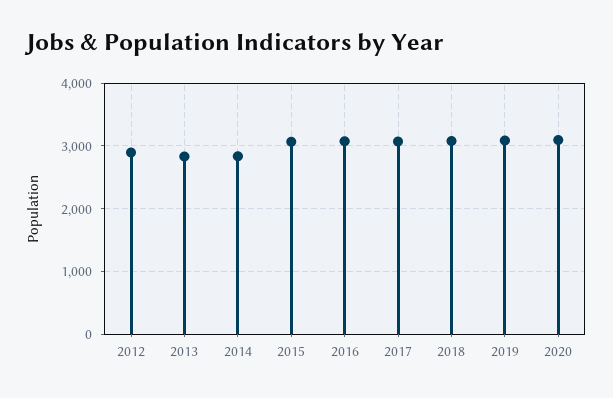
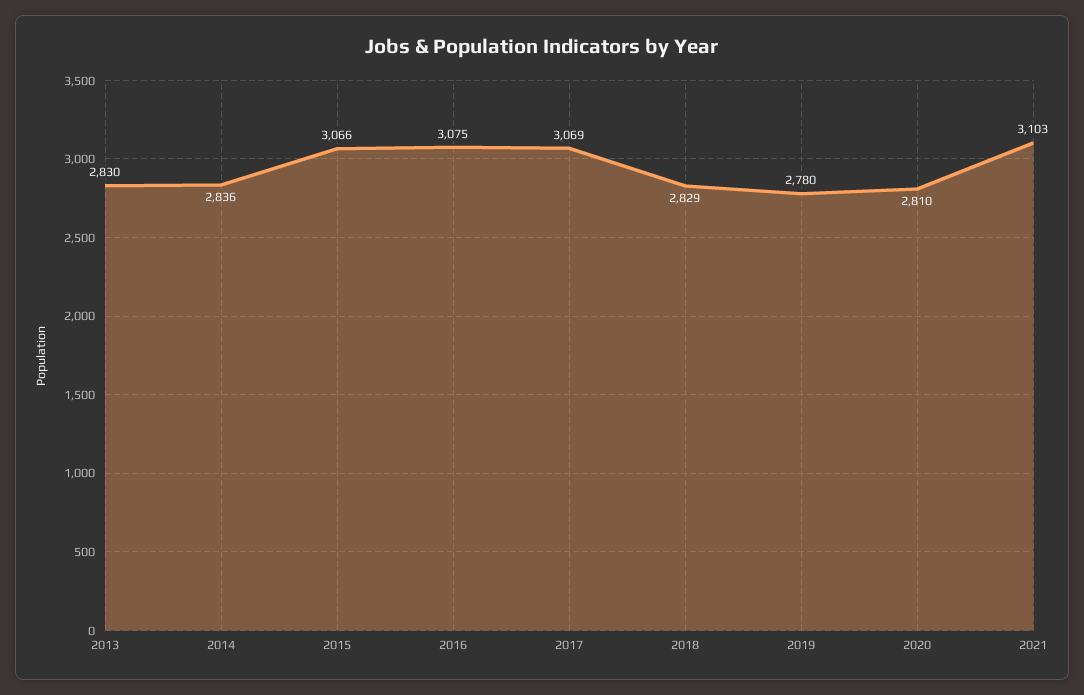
2012: 2900 -> none
2018: 3100 -> 2829
2019: 3100 -> 2780
2020: 3100 -> 2810
2021: none -> 3103

